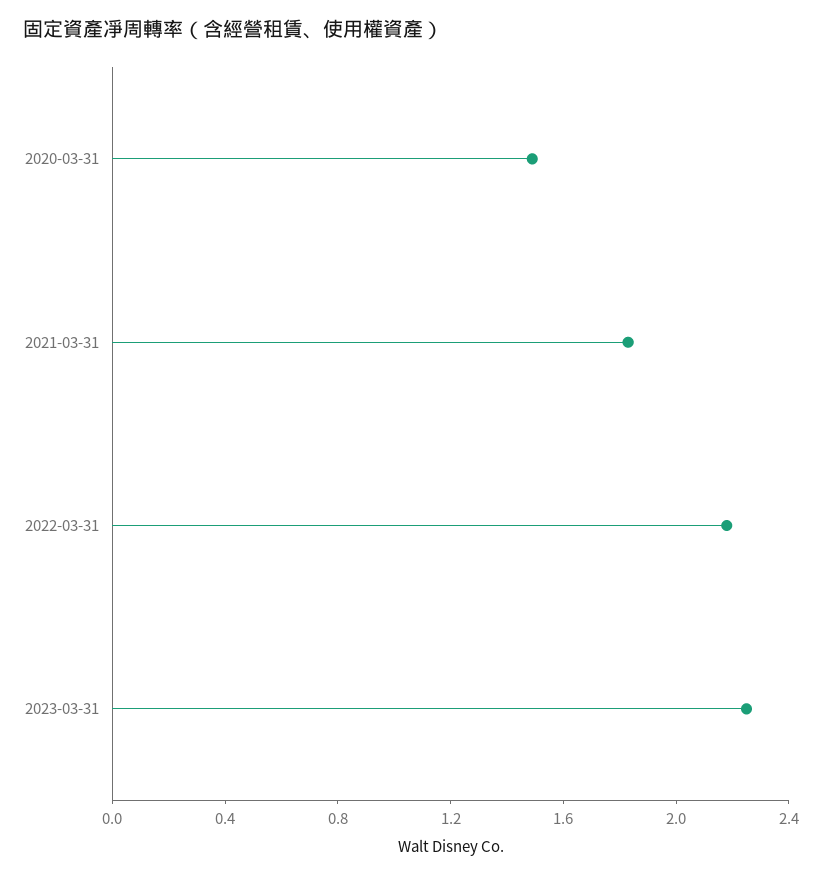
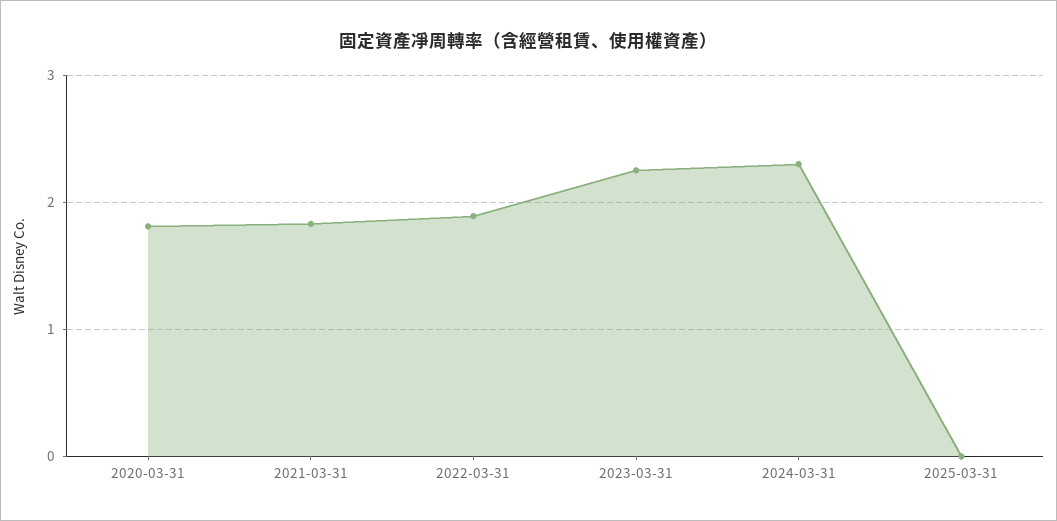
2020-03-31: 1.5 -> 1.8
2022-03-31: 2.2 -> 1.9
2024-03-31: none -> 2.3
2025-03-31: none -> 0

